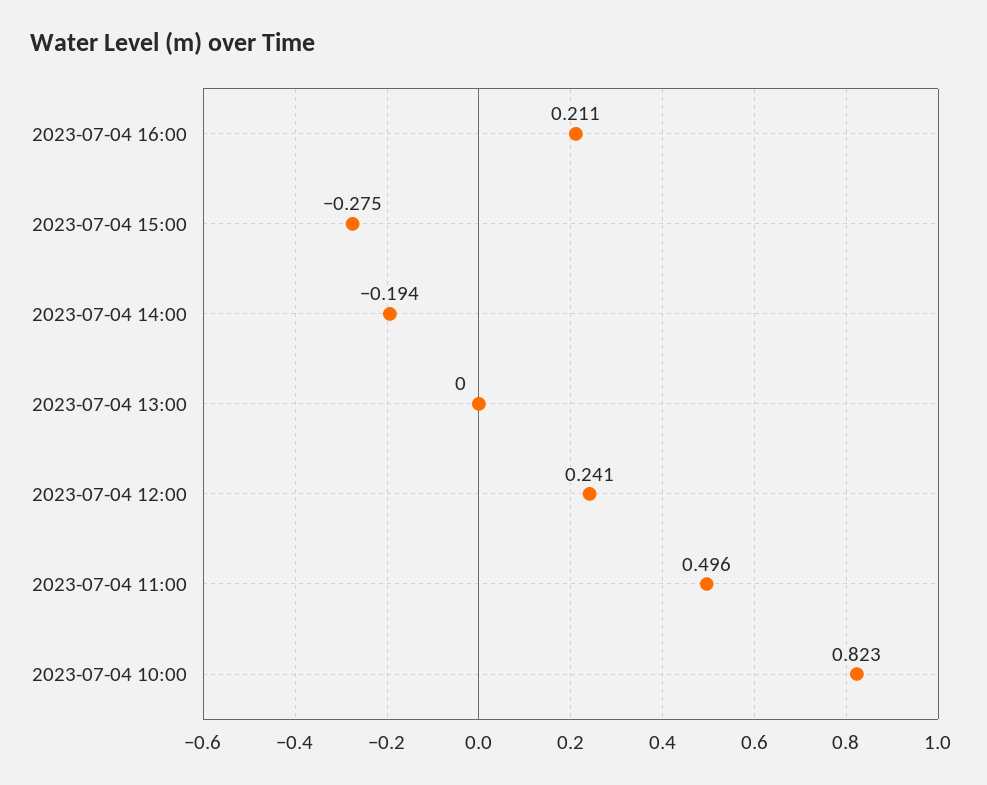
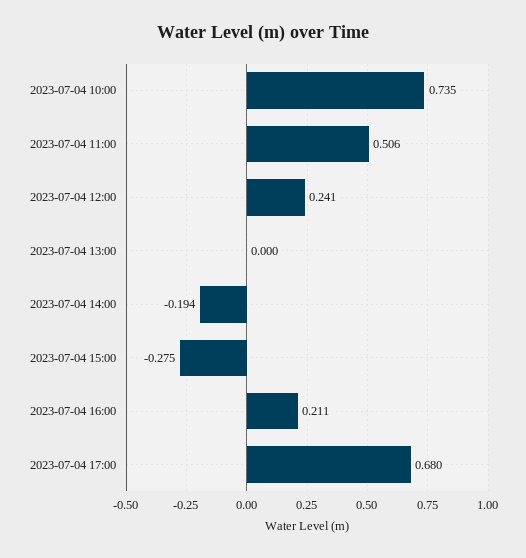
2023-07-04 11:00: 0.496 -> 0.506
2023-07-04 10:00: 0.823 -> 0.735
2023-07-04 17:00: none -> 0.68

